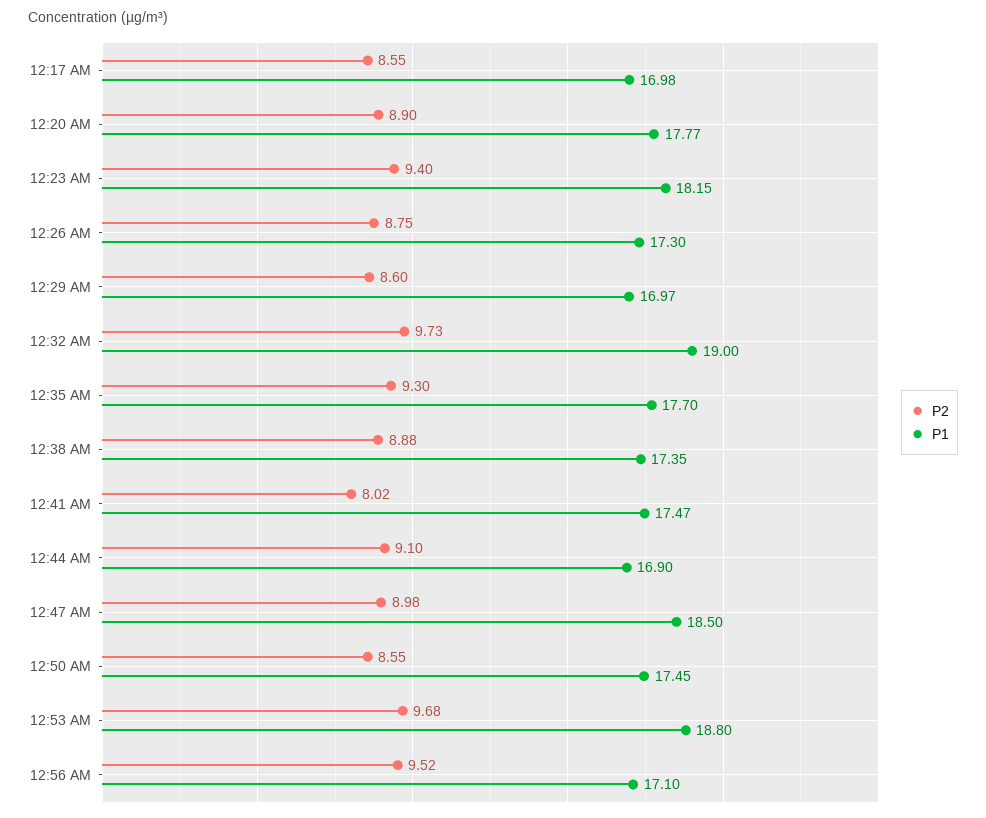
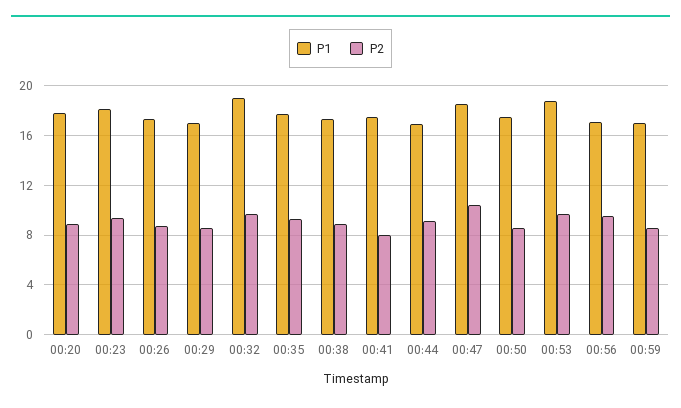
P2, 12:17 AM: 8.55 -> none
P1, 12:17 AM: 16.98 -> none
P2, 12:47 AM: 8.98 -> 10.5
P1, 00:59: none -> 17
P2, 00:59: none -> 8.5

